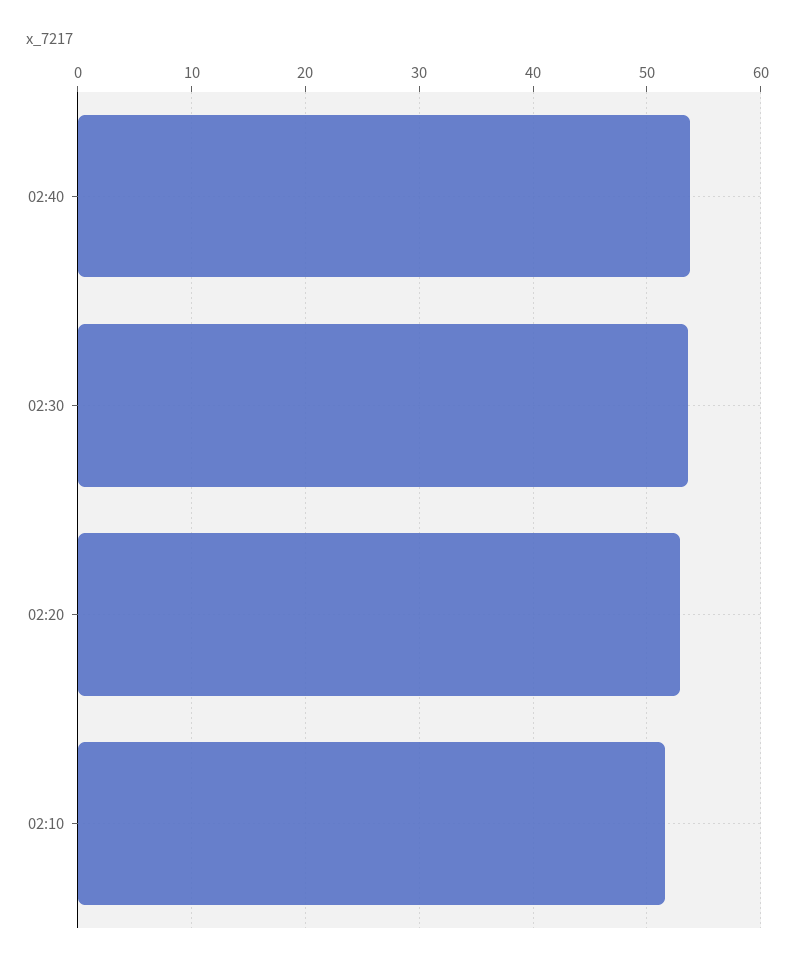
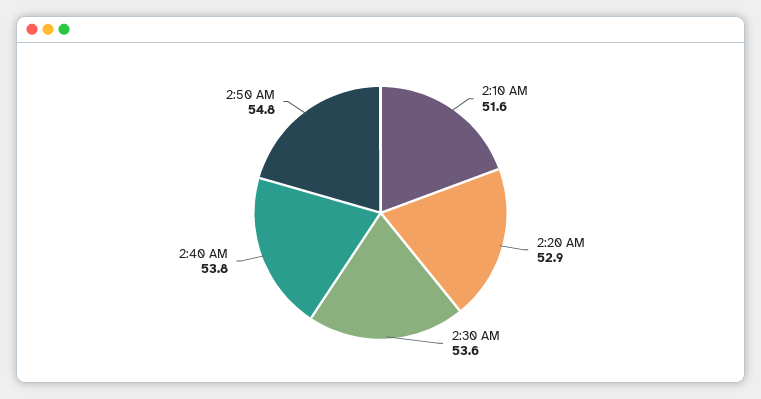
2:50 AM: none -> 54.8

